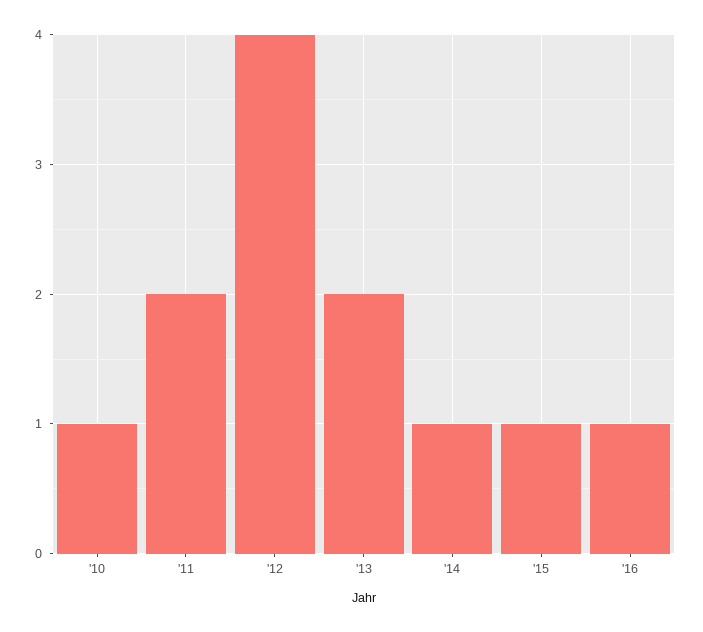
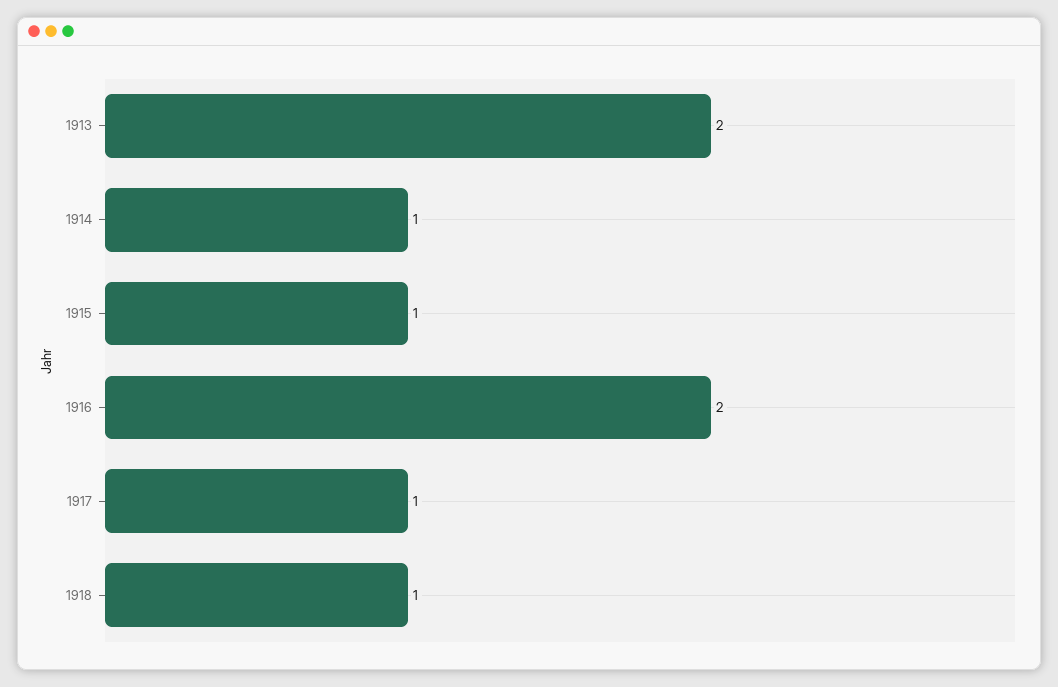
'10: 1 -> none
'11: 2 -> none
'12: 4 -> none
'16: 1 -> 2
1917: none -> 1
1918: none -> 1

